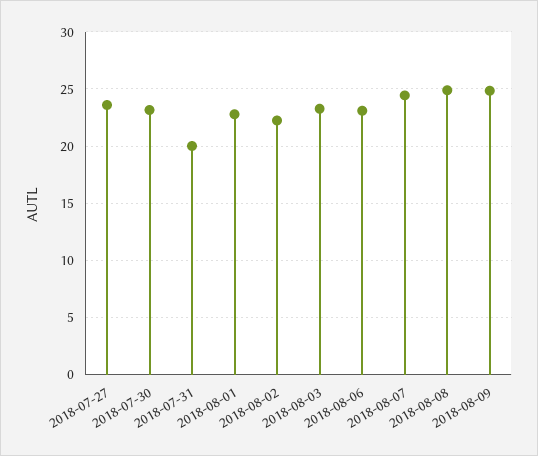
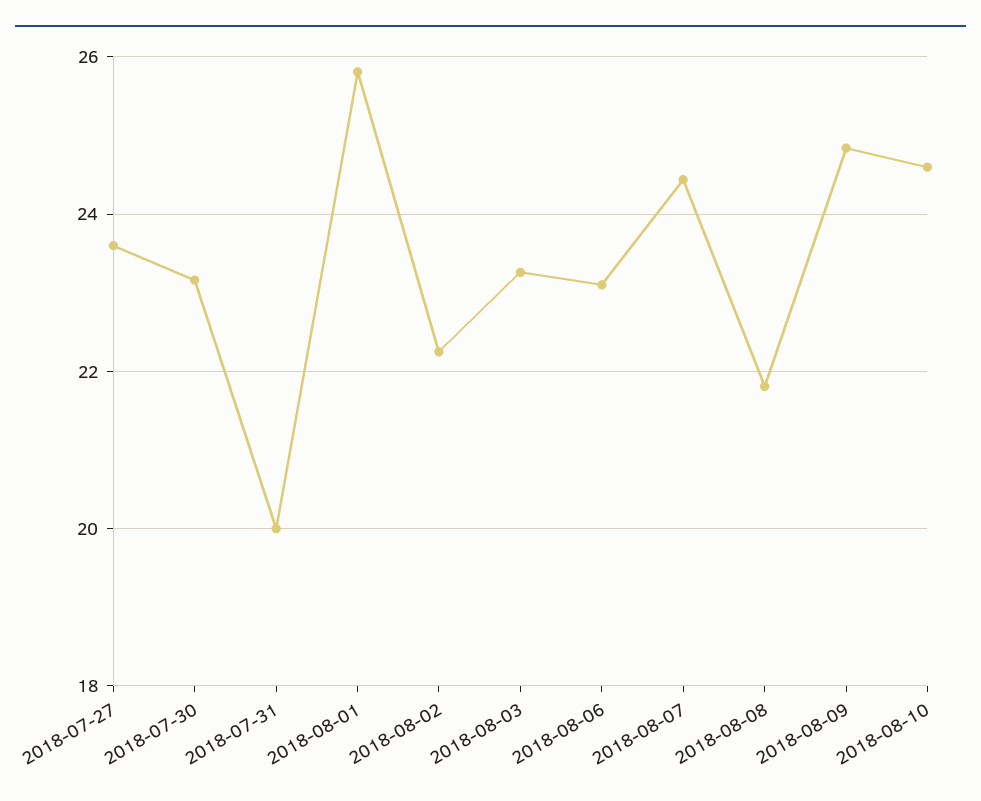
2018-08-01: 23 -> 25.8
2018-08-08: 25 -> 21.8
2018-08-10: none -> 24.6

